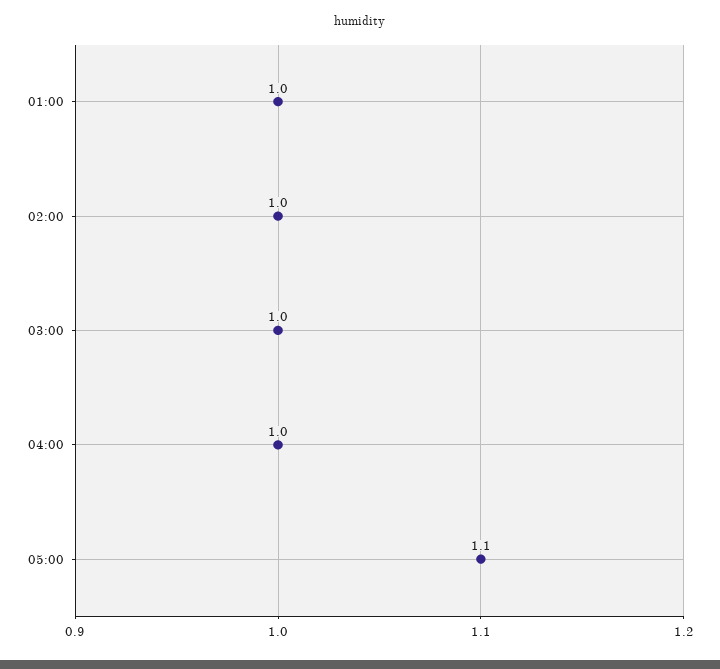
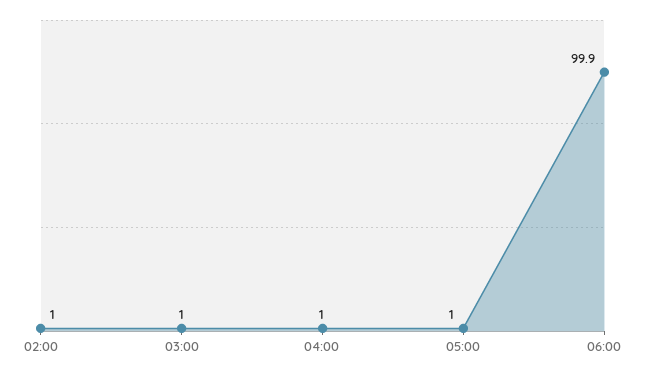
01:00: 1 -> none
05:00: 1.1 -> 1
06:00: none -> 99.9

